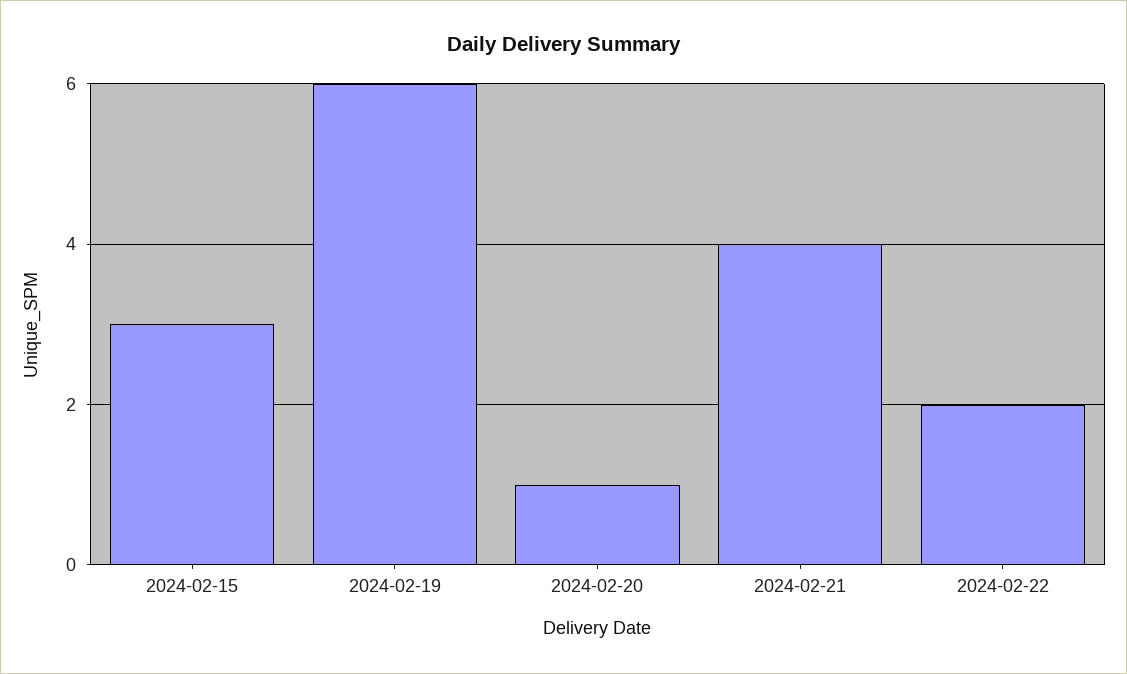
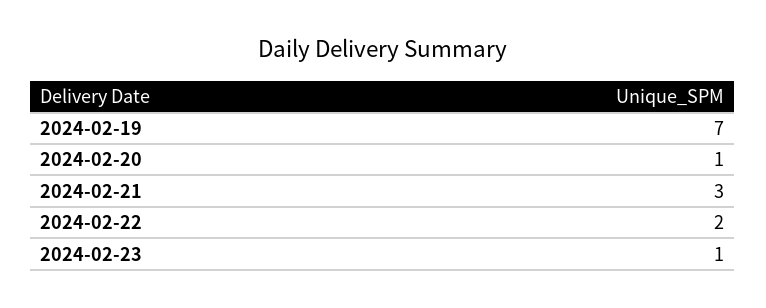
2024-02-15: 3 -> none
2024-02-19: 6 -> 7
2024-02-21: 4 -> 3
2024-02-23: none -> 1

